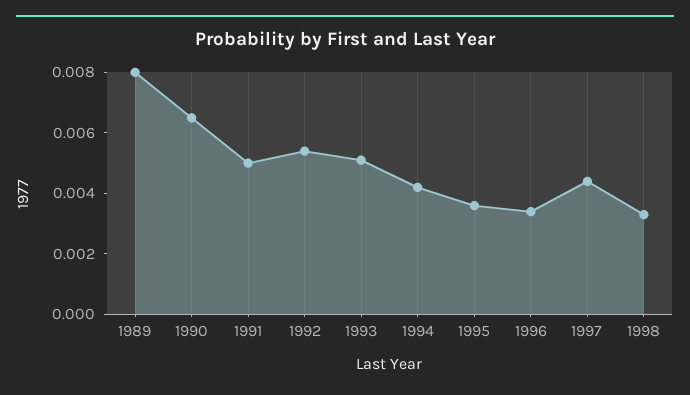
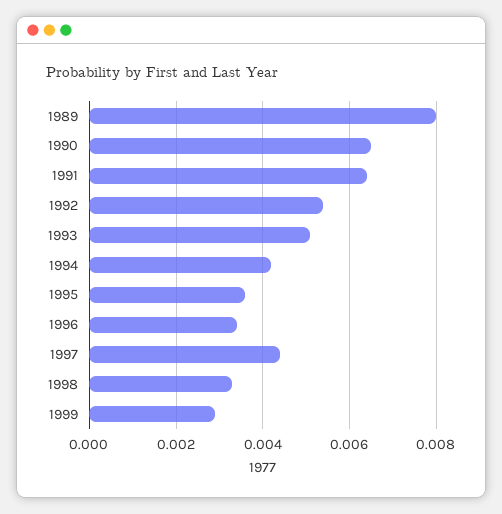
1991: 0.005 -> 0.0065
1999: none -> 0.003

